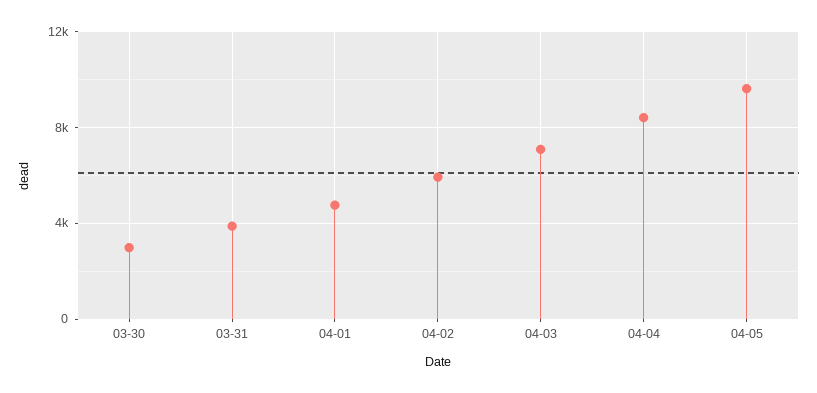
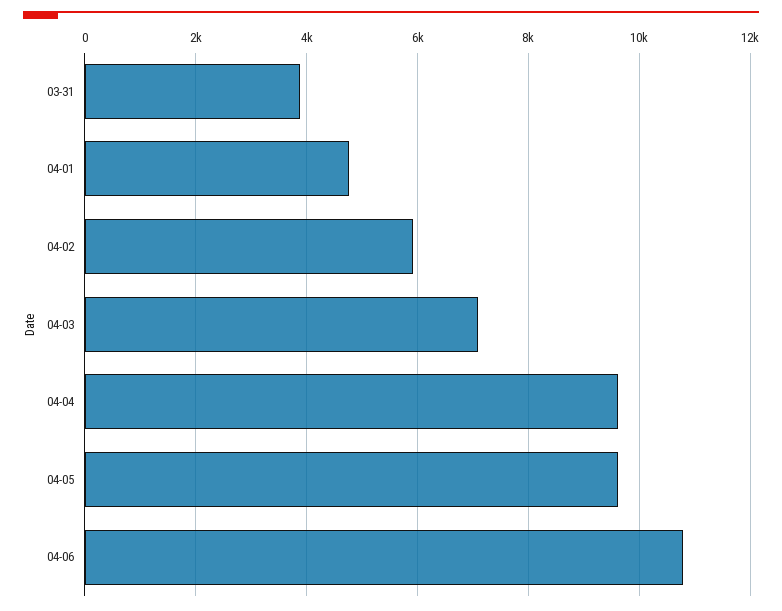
03-30: 3000 -> none
04-04: 8500 -> 9600
04-06: none -> 10800

